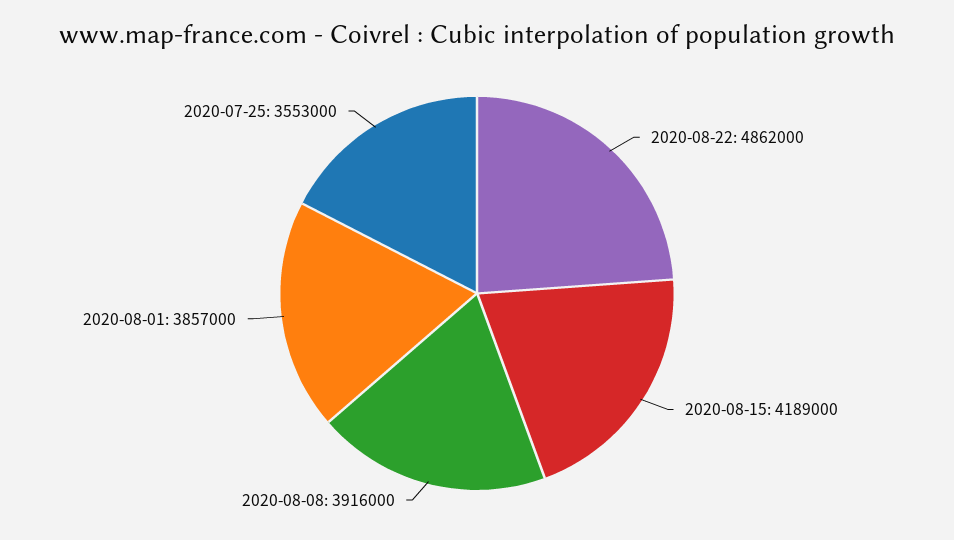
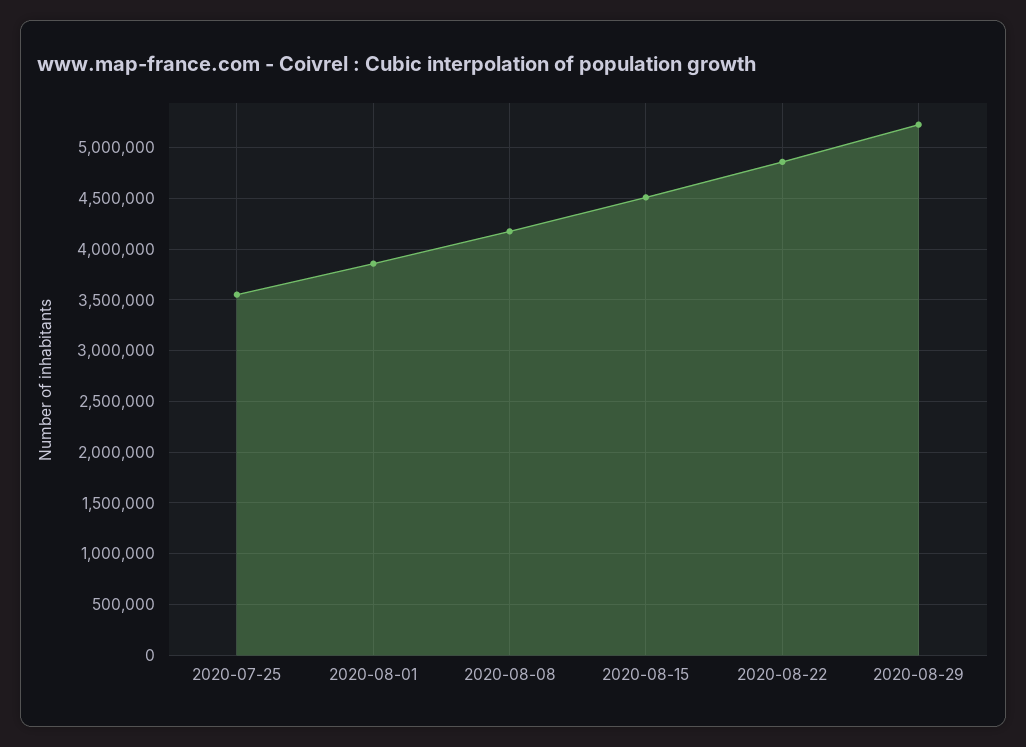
2020-08-15: 4189000 -> 4500000
2020-08-08: 3916000 -> 4200000
2020-08-29: none -> 5200000

